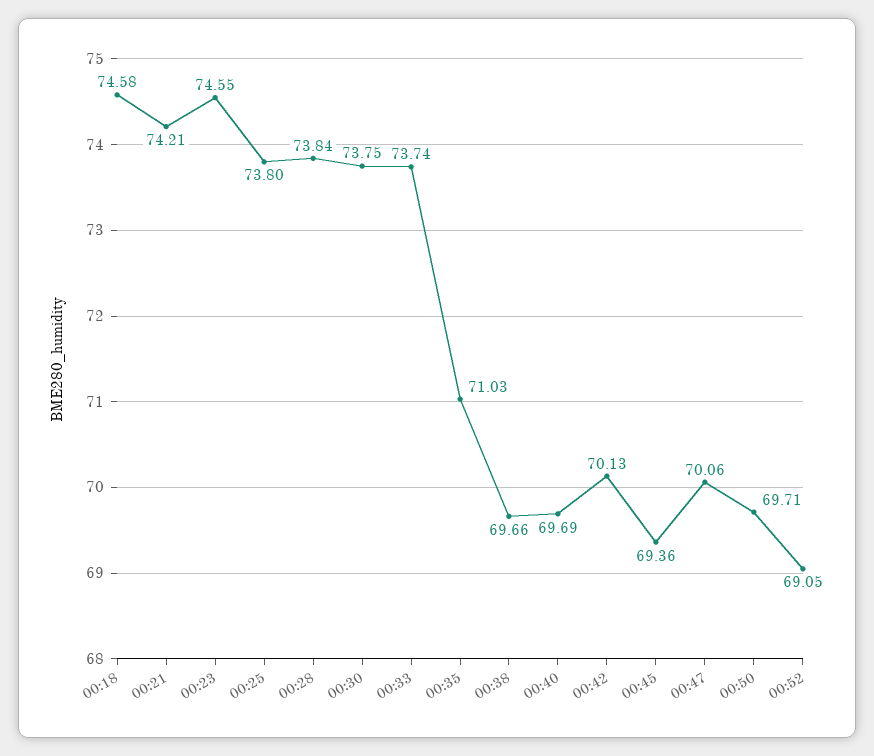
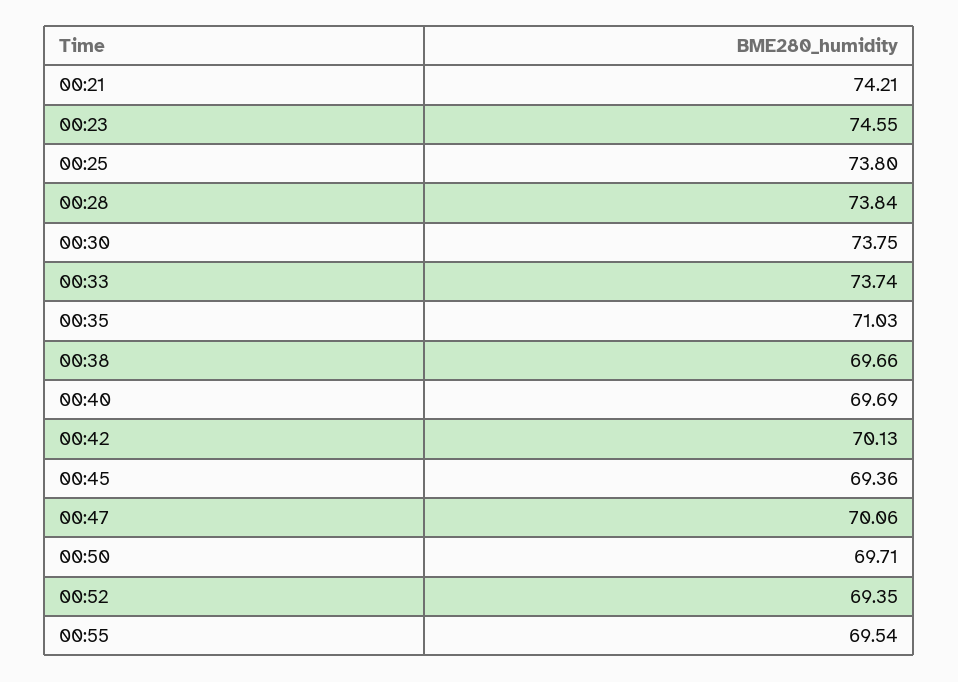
00:18: 74.58 -> none
00:52: 69.05 -> 69.35
00:55: none -> 69.54

